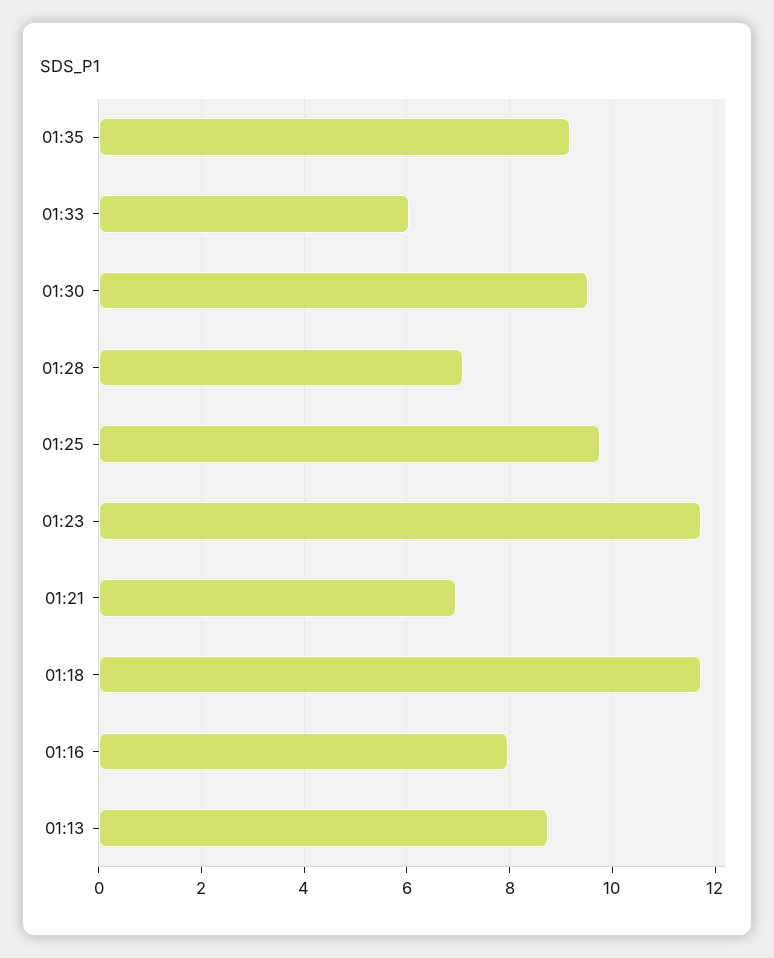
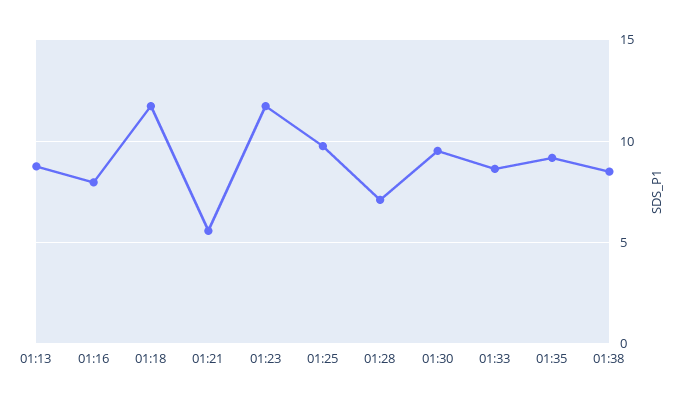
01:33: 6 -> 8.5
01:21: 7 -> 5.5
01:38: none -> 8.5

